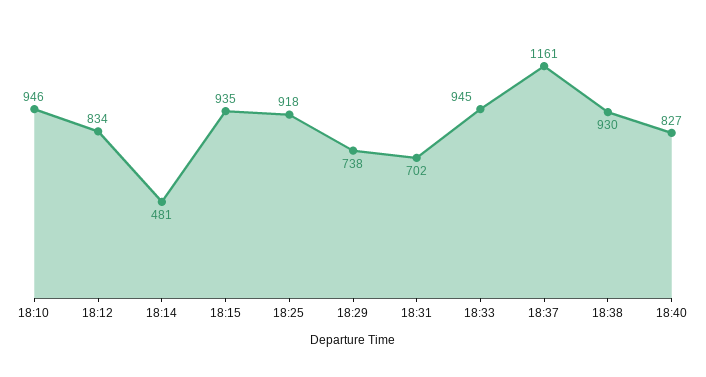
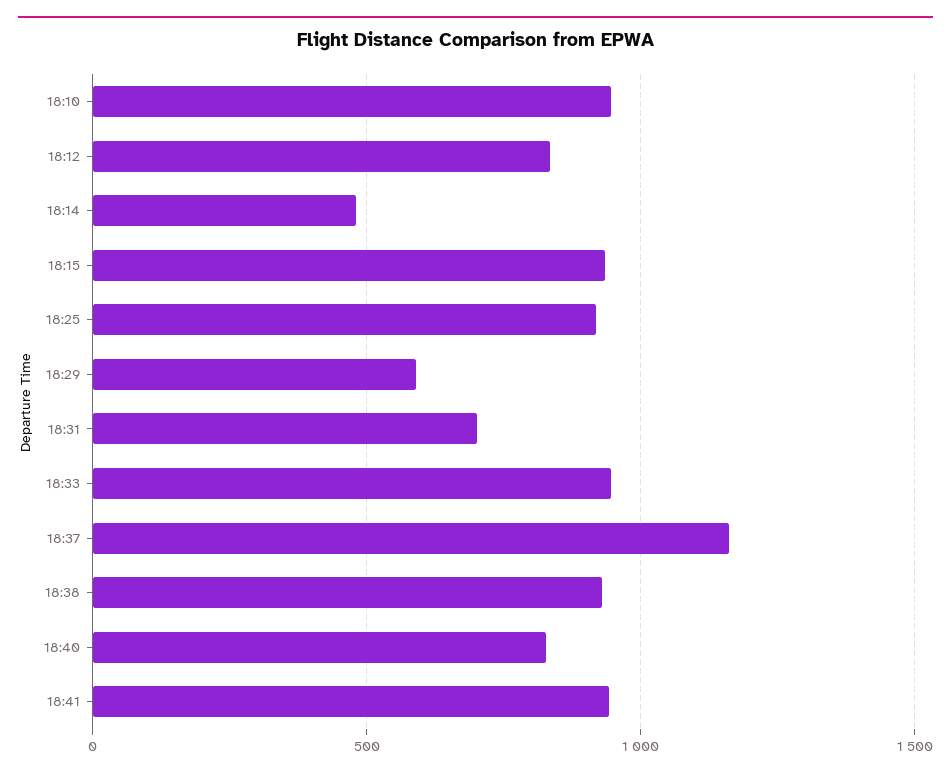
18:29: 738 -> 600
18:41: none -> 950

